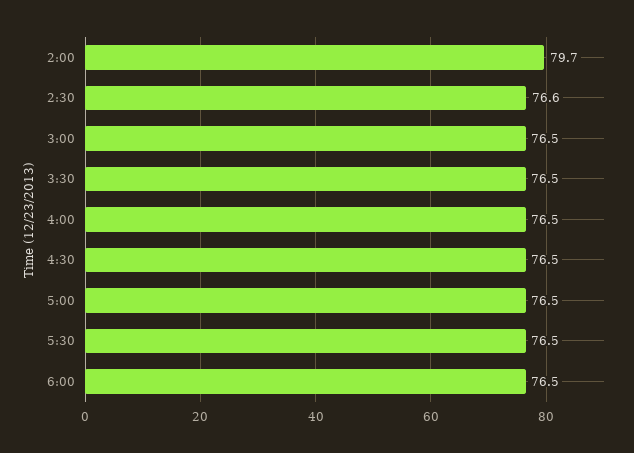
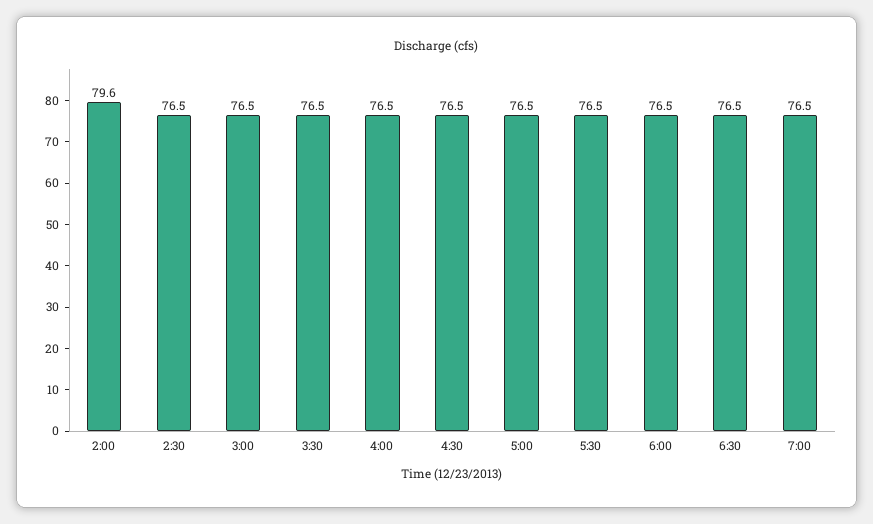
2:00: 79.7 -> 79.6
2:30: 76.6 -> 76.5
6:30: none -> 76.5
7:00: none -> 76.5

